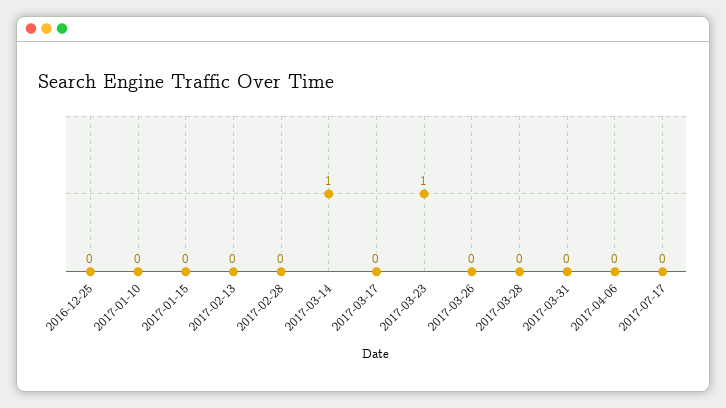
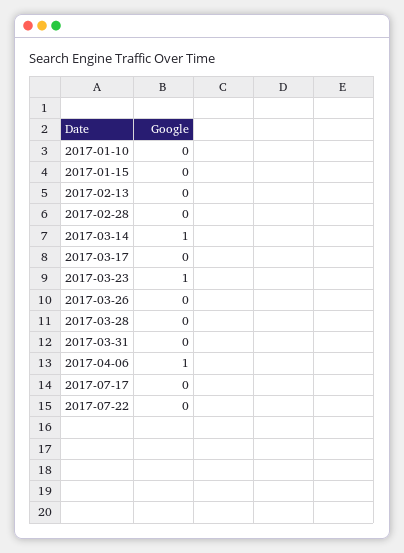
2016-12-25: 0 -> none
2017-04-06: 0 -> 1
2017-07-22: none -> 0

